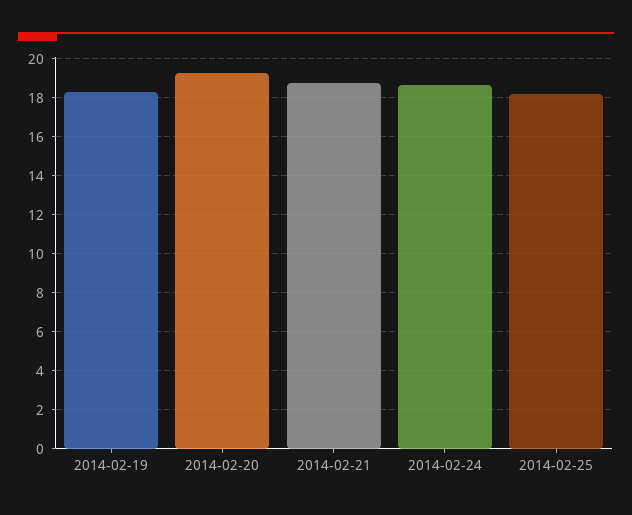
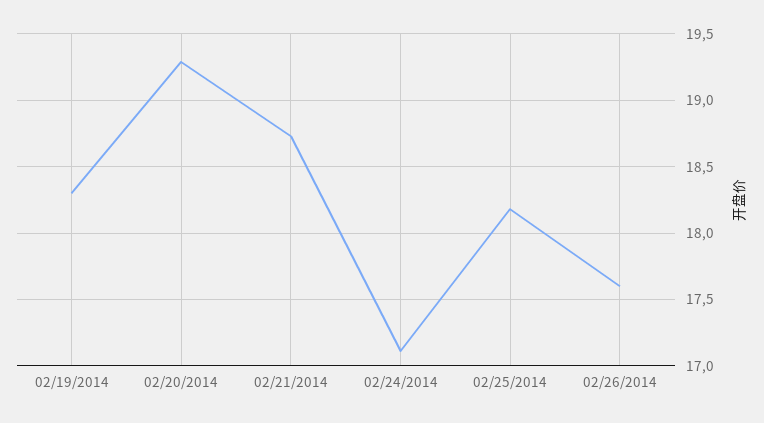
2014-02-24: 18.5 -> 17.1
02/26/2014: none -> 17.6

